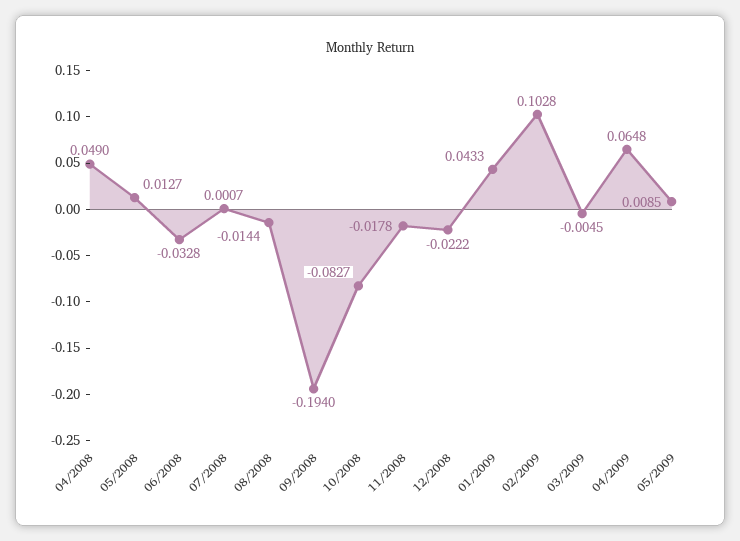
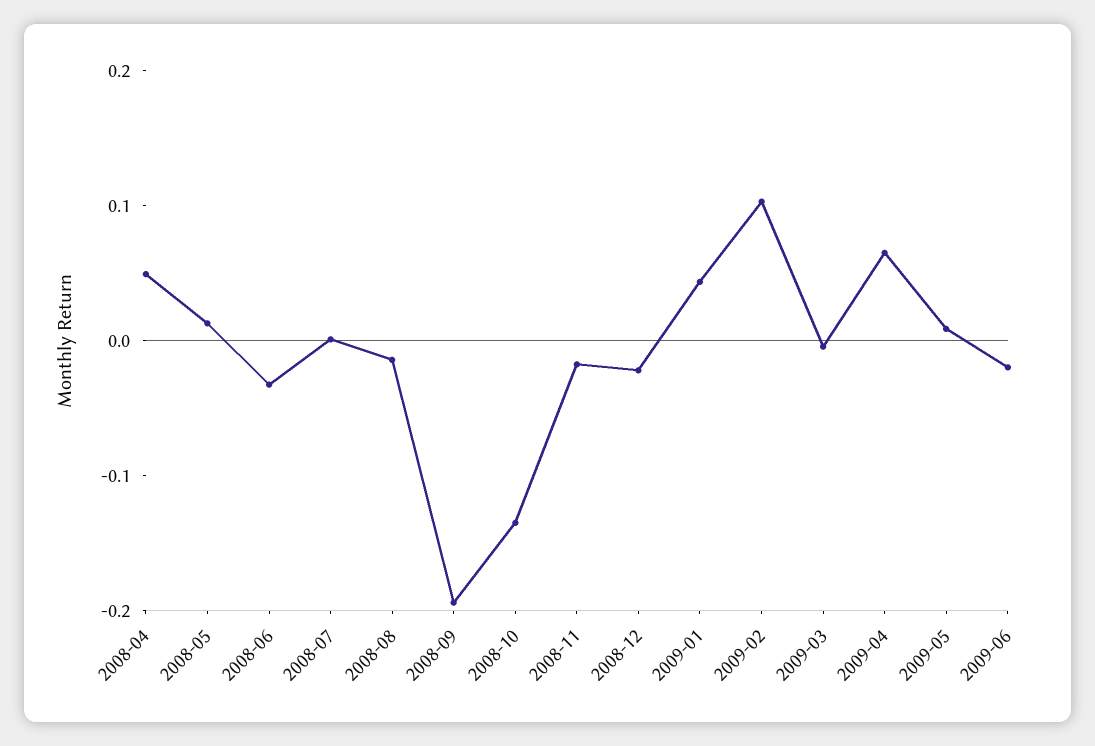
10/2008: -0.0827 -> -0.14
2009-06: none -> -0.02

